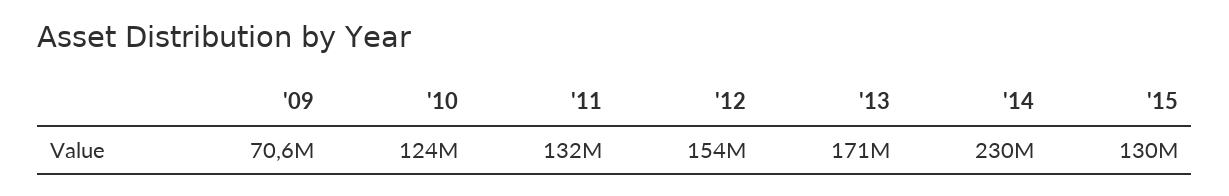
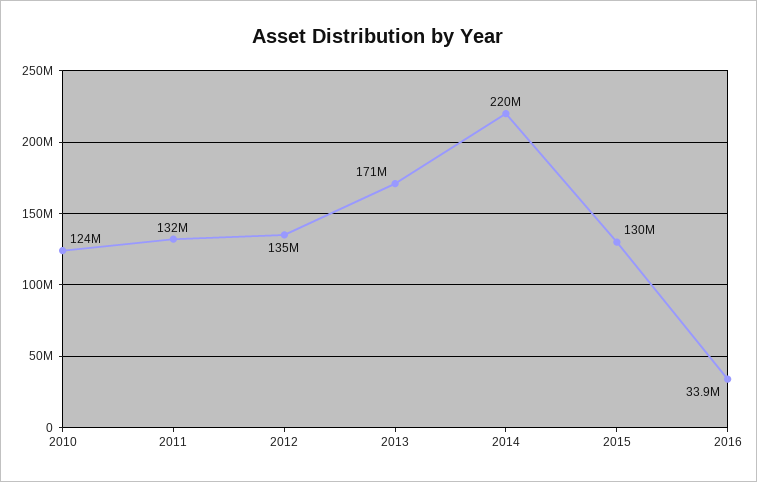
'09: 70600000 -> none
'12: 154000000 -> 135000000
'14: 230000000 -> 220000000
2016: none -> 33900000

